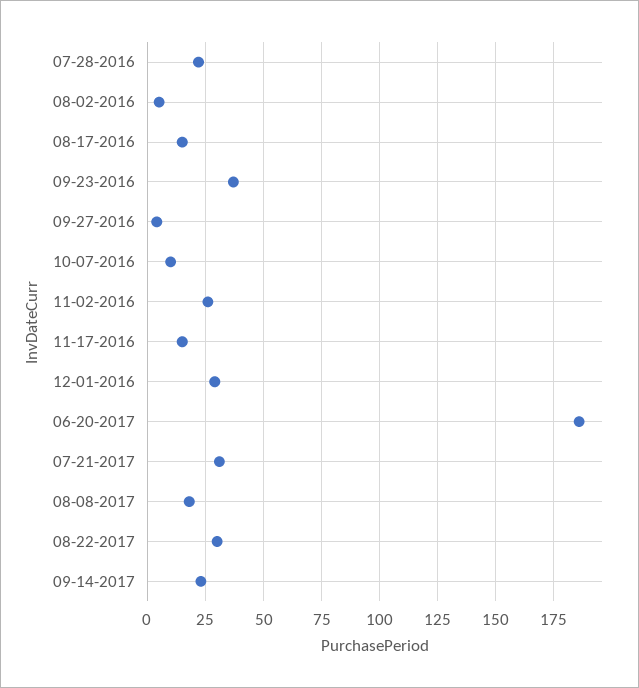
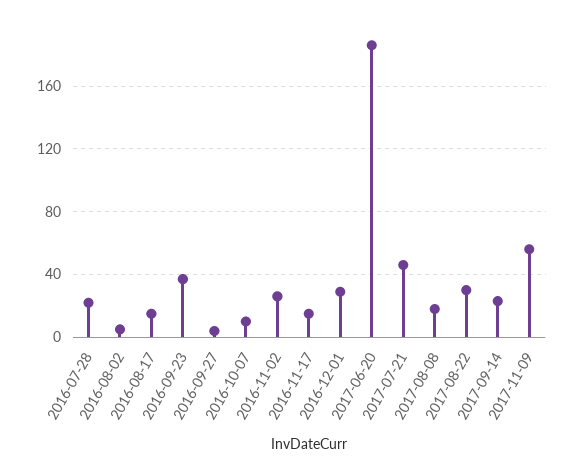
07-21-2017: 30 -> 45
2017-11-09: none -> 55

